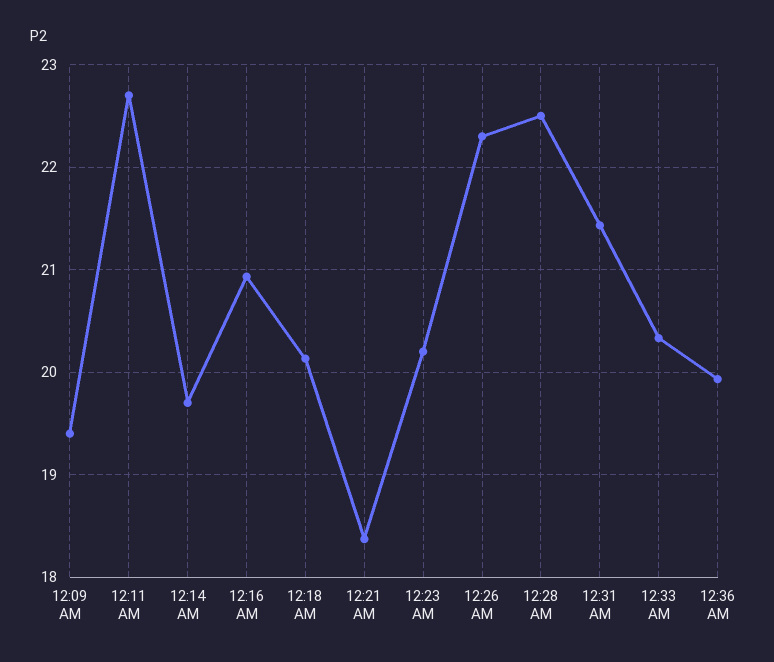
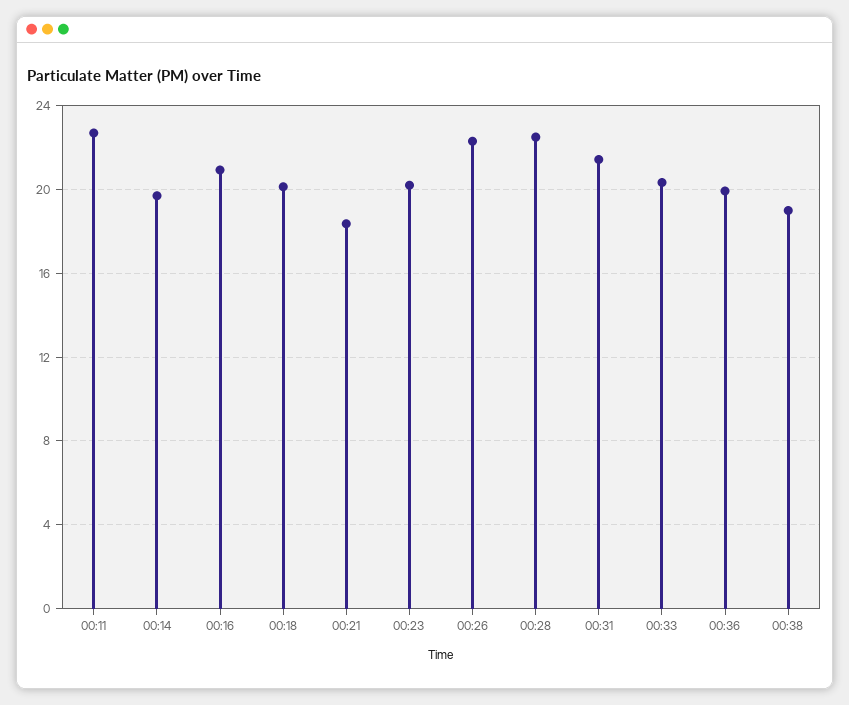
12:09 AM: 19.4 -> none
00:38: none -> 19

